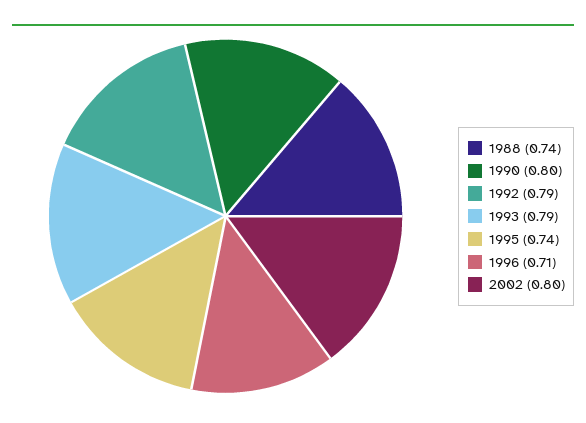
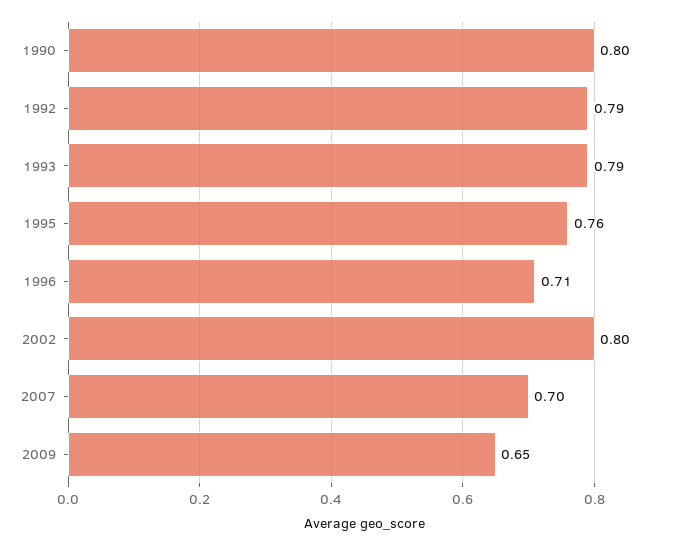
1988: 0.74 -> none
1995: 0.74 -> 0.76
2007: none -> 0.7
2009: none -> 0.65

